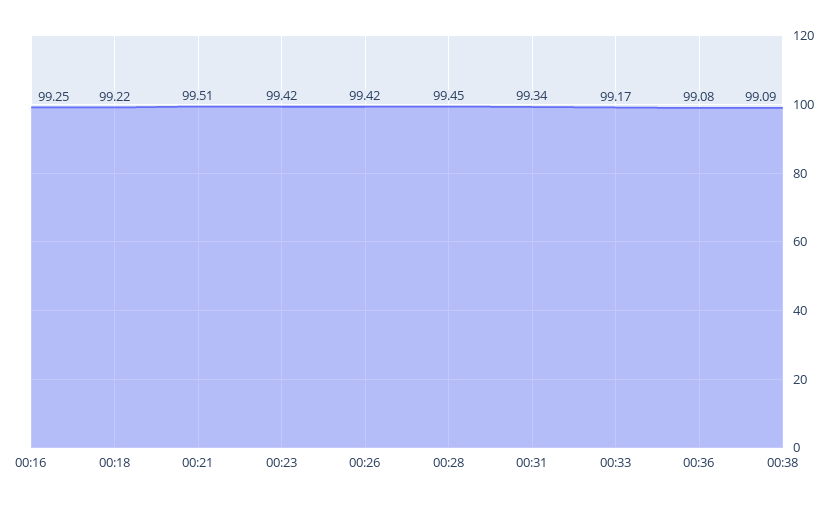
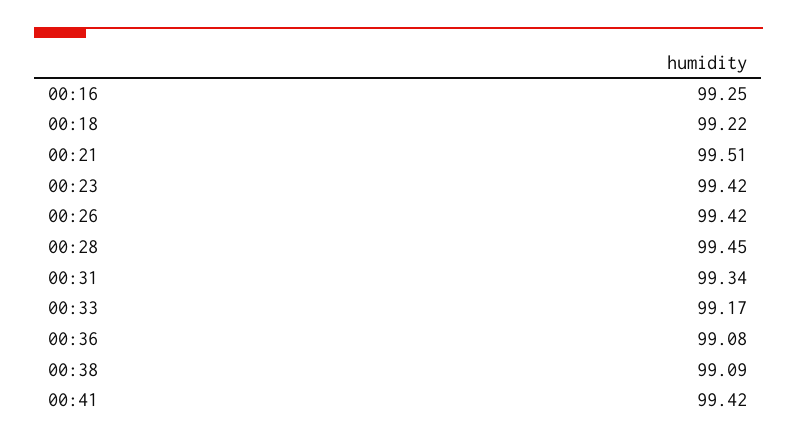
00:41: none -> 99.42

